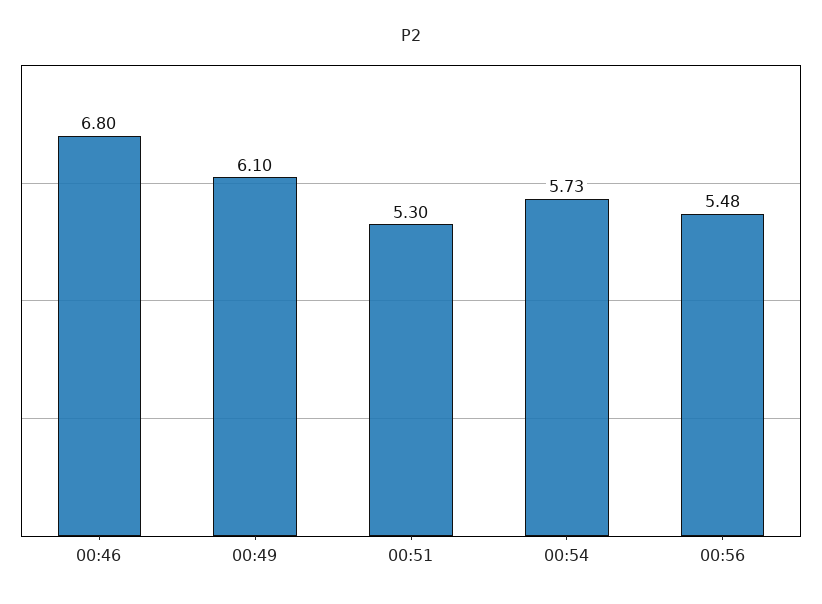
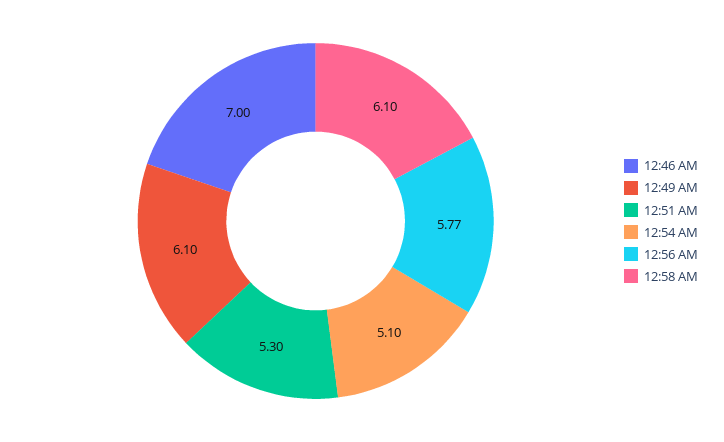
00:46: 6.8 -> 7
00:54: 5.73 -> 5.1
00:56: 5.48 -> 5.77
12:58 AM: none -> 6.1

